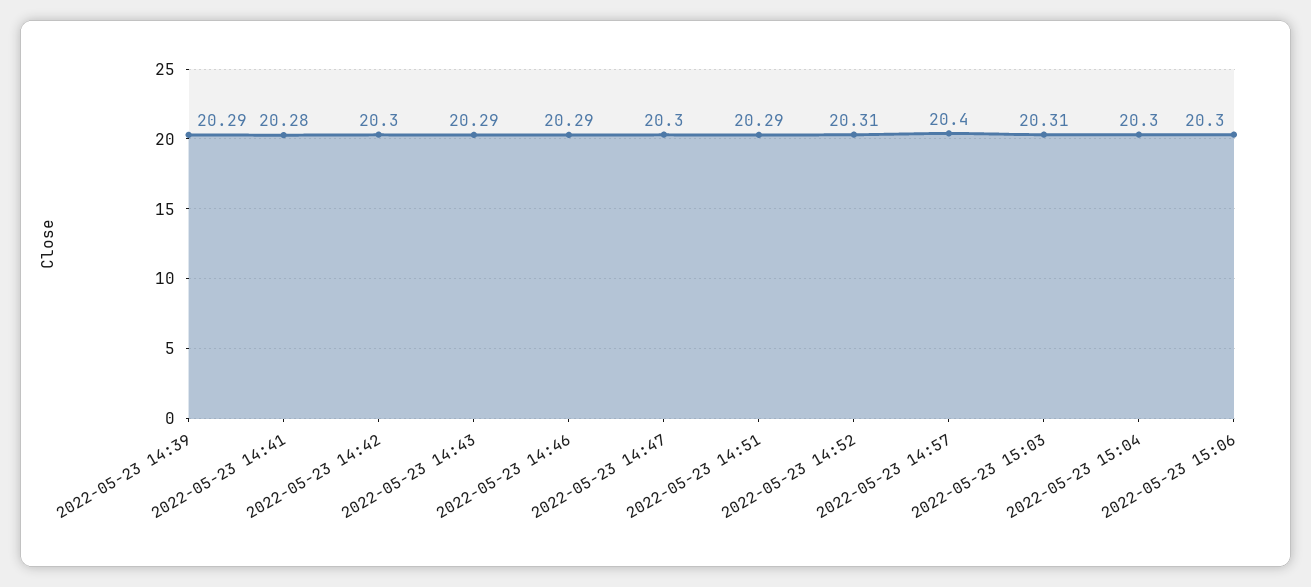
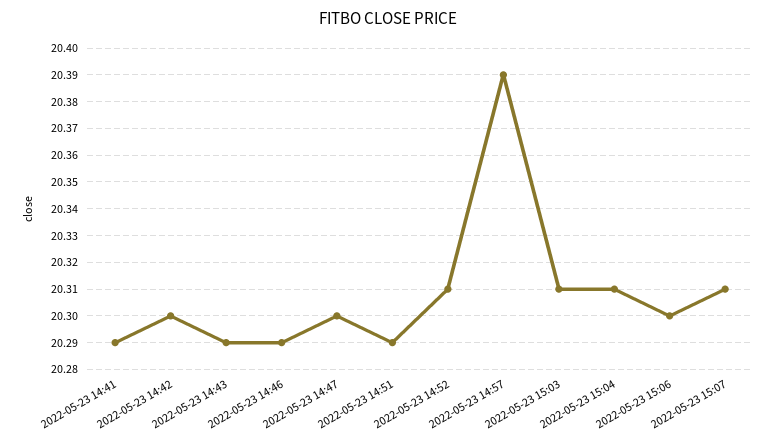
2022-05-23 14:39: 20.29 -> none
2022-05-23 14:41: 20.28 -> 20.29
2022-05-23 14:57: 20.4 -> 20.39
2022-05-23 15:04: 20.3 -> 20.31
2022-05-23 15:07: none -> 20.31

